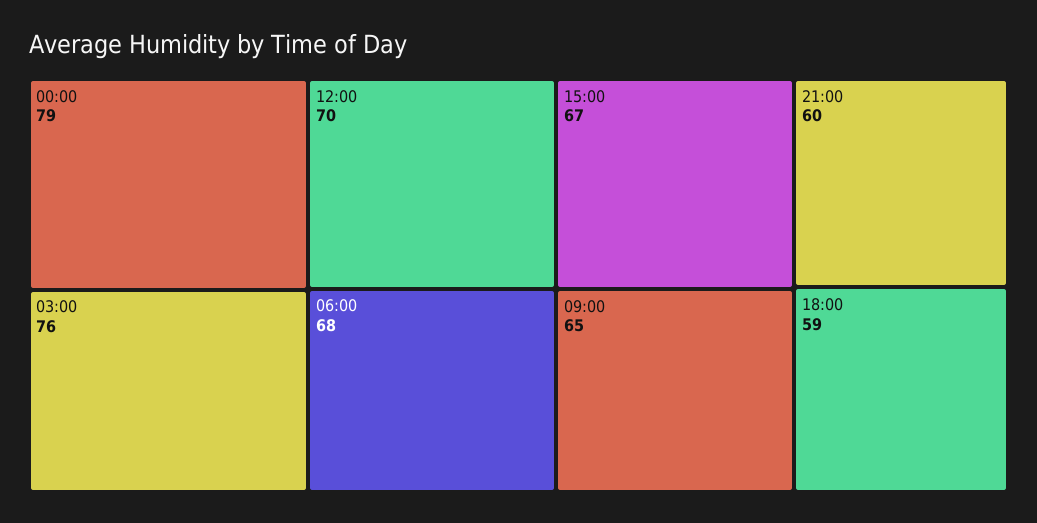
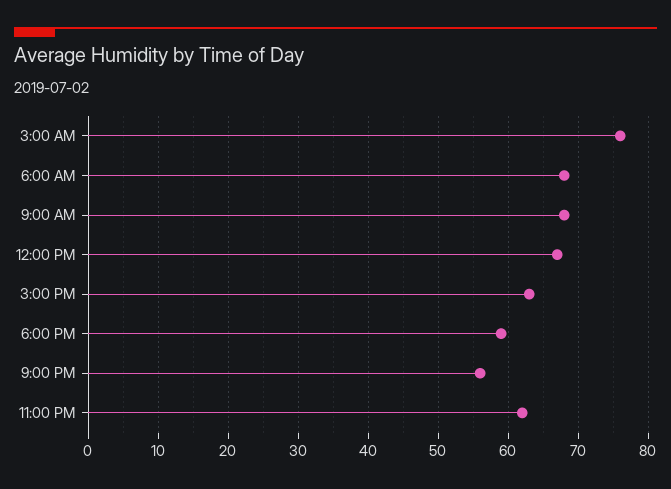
00:00: 79 -> none
12:00: 70 -> 67
15:00: 67 -> 63
09:00: 65 -> 68
21:00: 60 -> 56
11:00 PM: none -> 62

